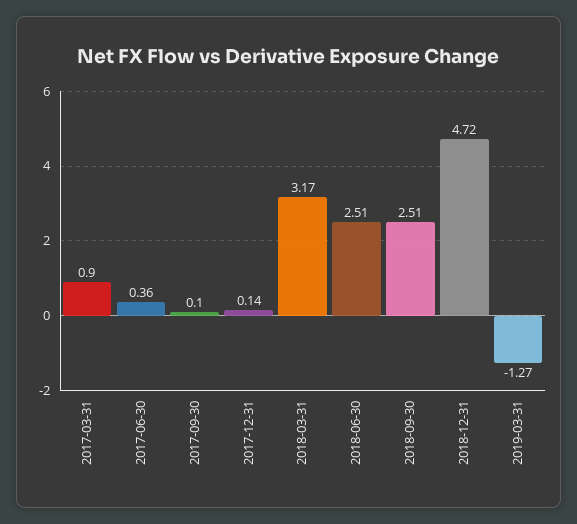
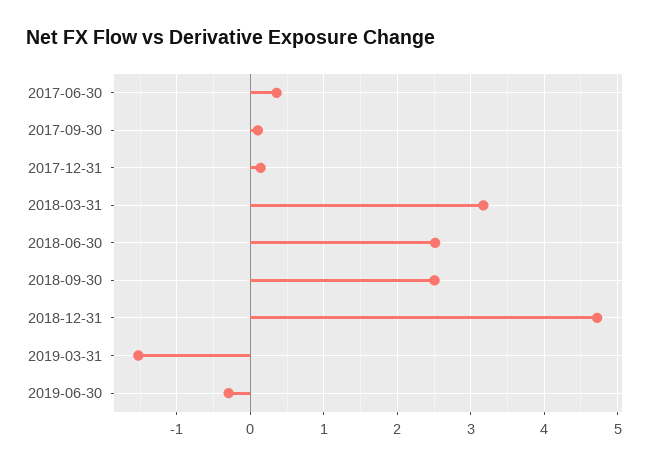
2017-03-31: 0.9 -> none
2019-03-31: -1.27 -> -1.5
2019-06-30: none -> -0.3

